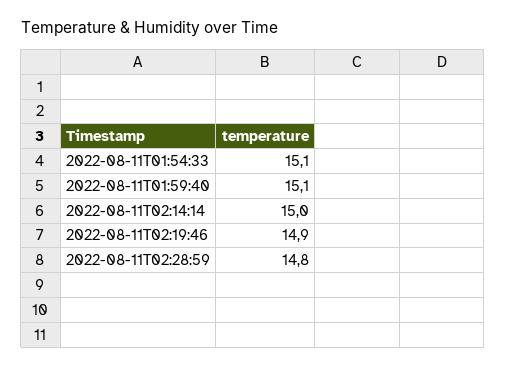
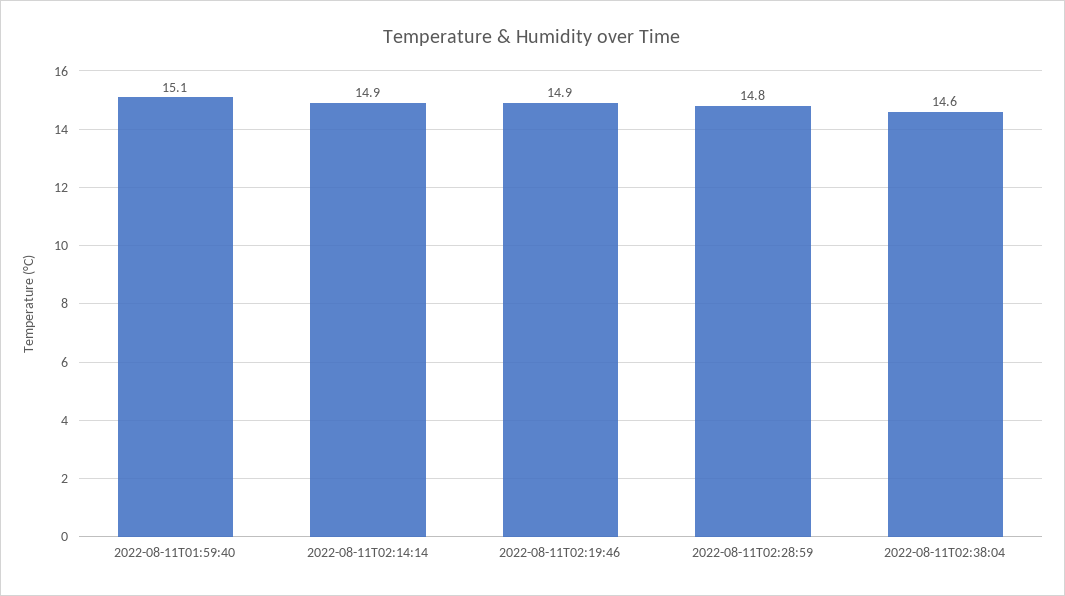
2022-08-11T01:54:33: 15.1 -> none
2022-08-11T02:14:14: 15 -> 14.9
2022-08-11T02:38:04: none -> 14.6

